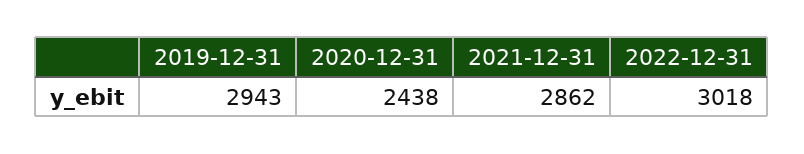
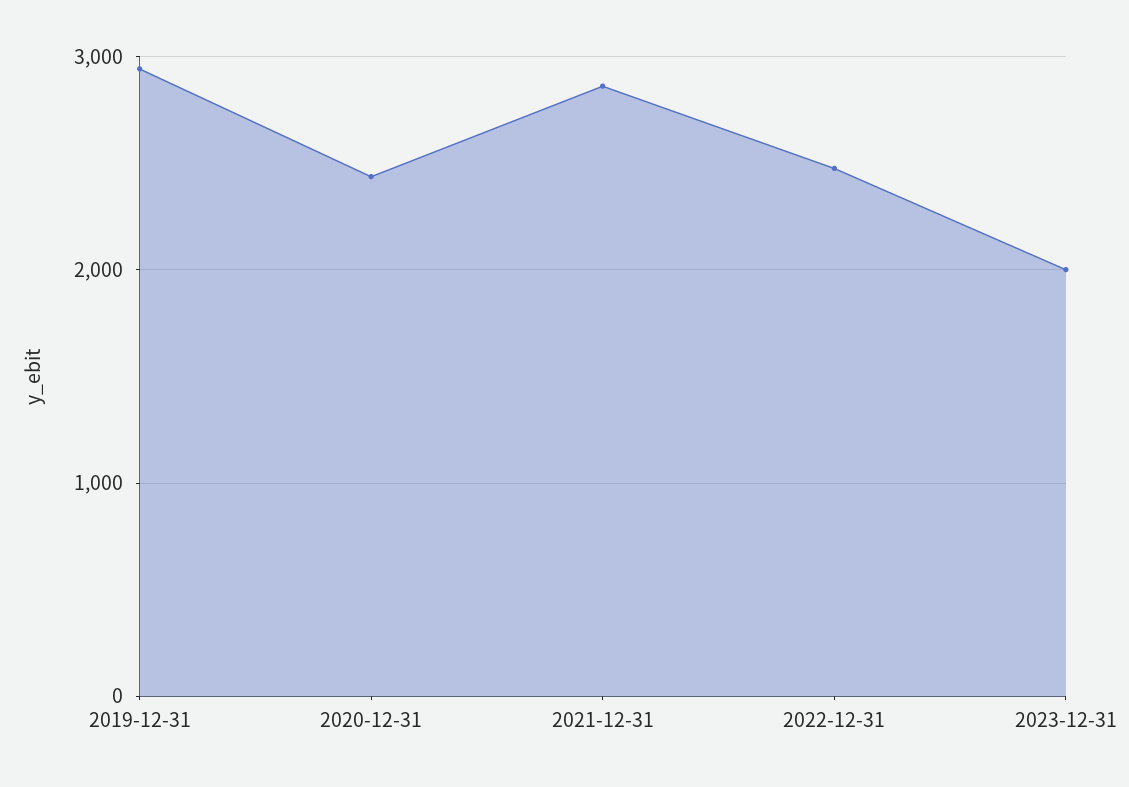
2022-12-31: 3018 -> 2500
2023-12-31: none -> 2000

